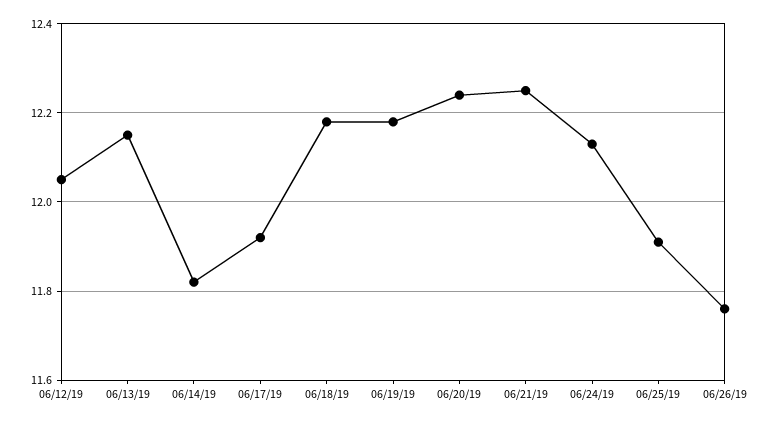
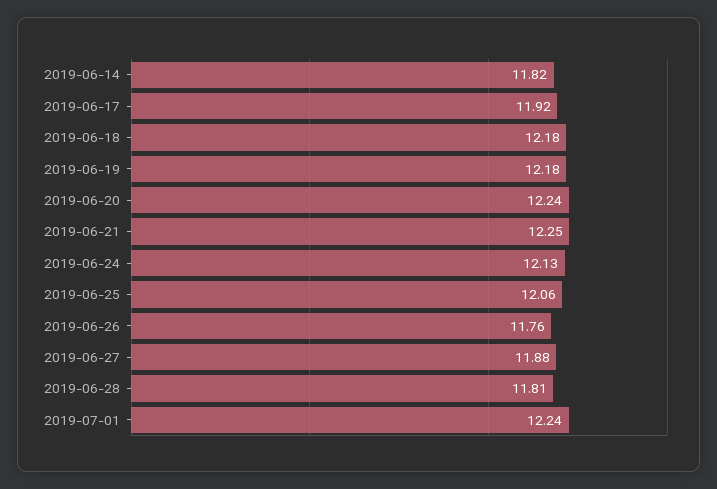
06/12/19: 12.05 -> none
06/13/19: 12.15 -> none
06/25/19: 11.9 -> 12.06
2019-06-27: none -> 11.88
2019-06-28: none -> 11.81
2019-07-01: none -> 12.24

